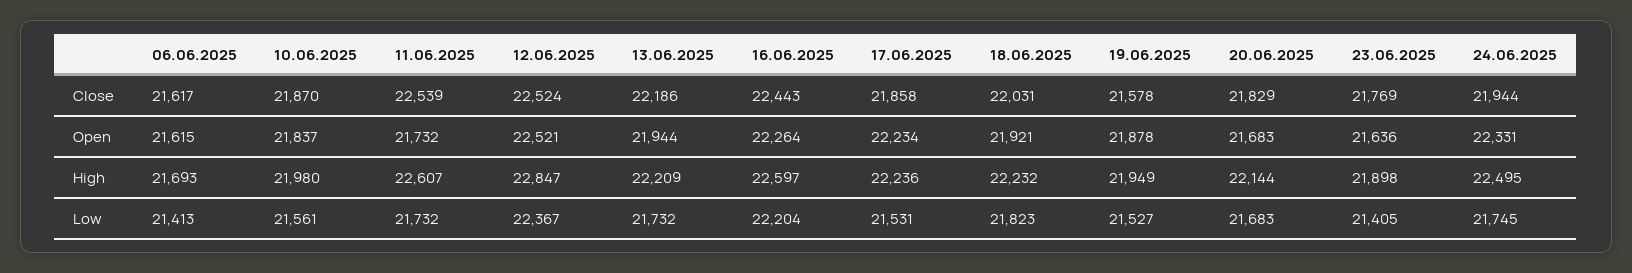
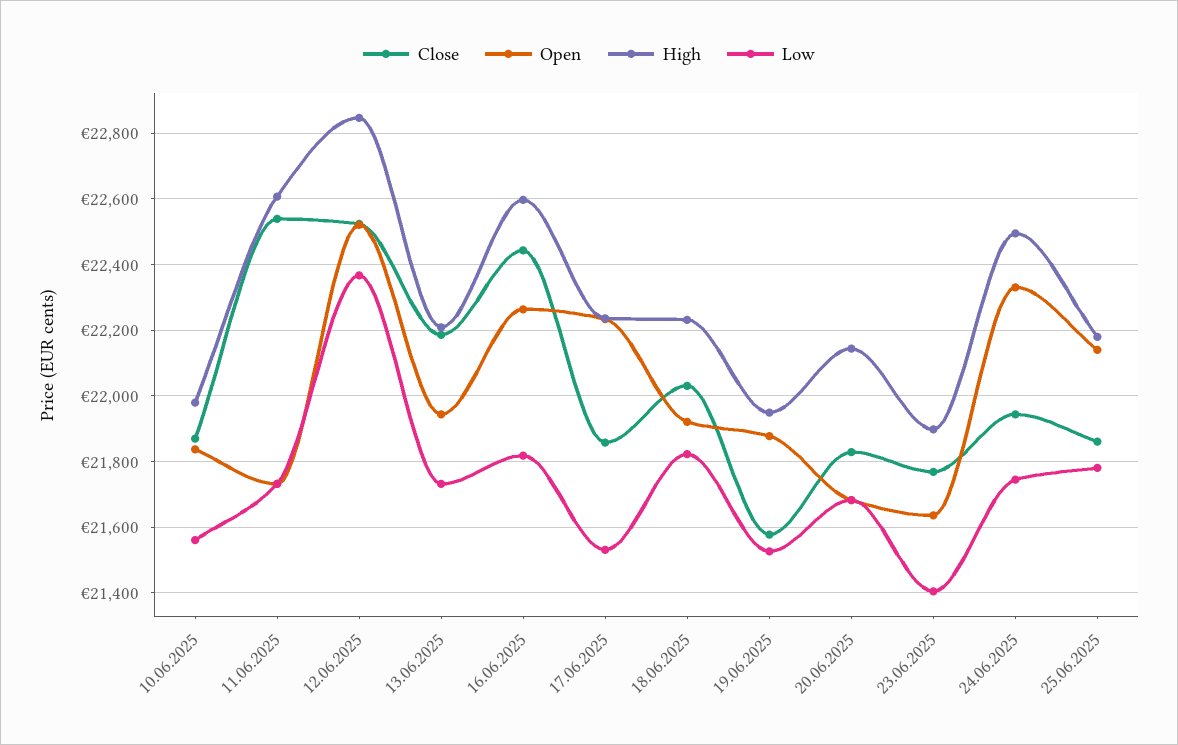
Close, 06.06.2025: 21617 -> none
Open, 06.06.2025: 21615 -> none
High, 06.06.2025: 21693 -> none
Low, 06.06.2025: 21413 -> none
Low, 16.06.2025: 22204 -> 21820
Close, 25.06.2025: none -> 21860
Open, 25.06.2025: none -> 22140
High, 25.06.2025: none -> 22180
Low, 25.06.2025: none -> 21780

